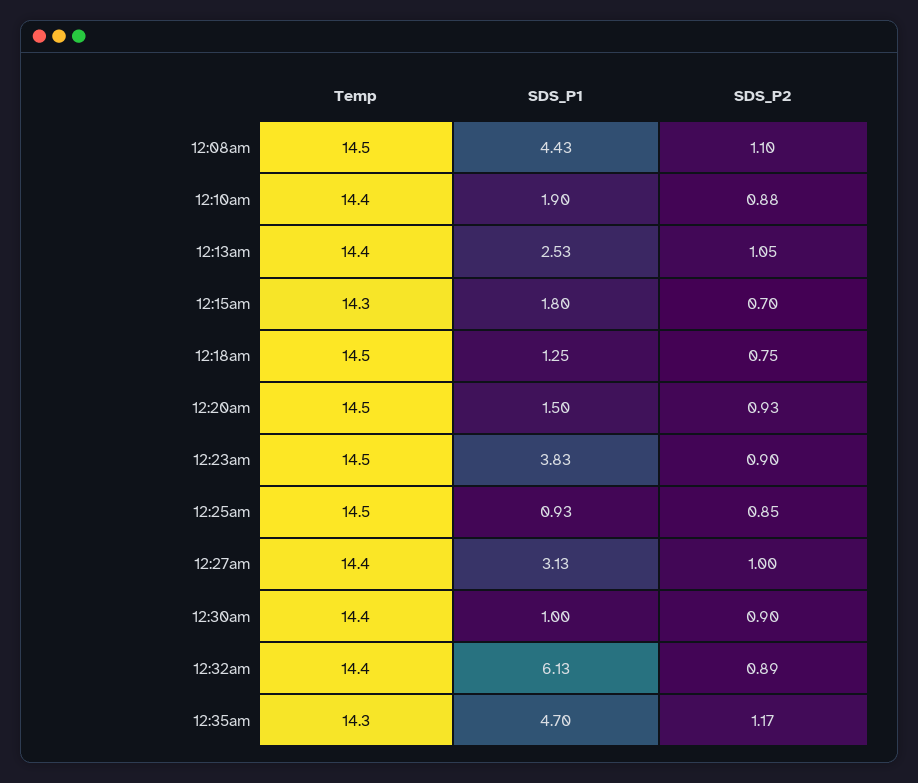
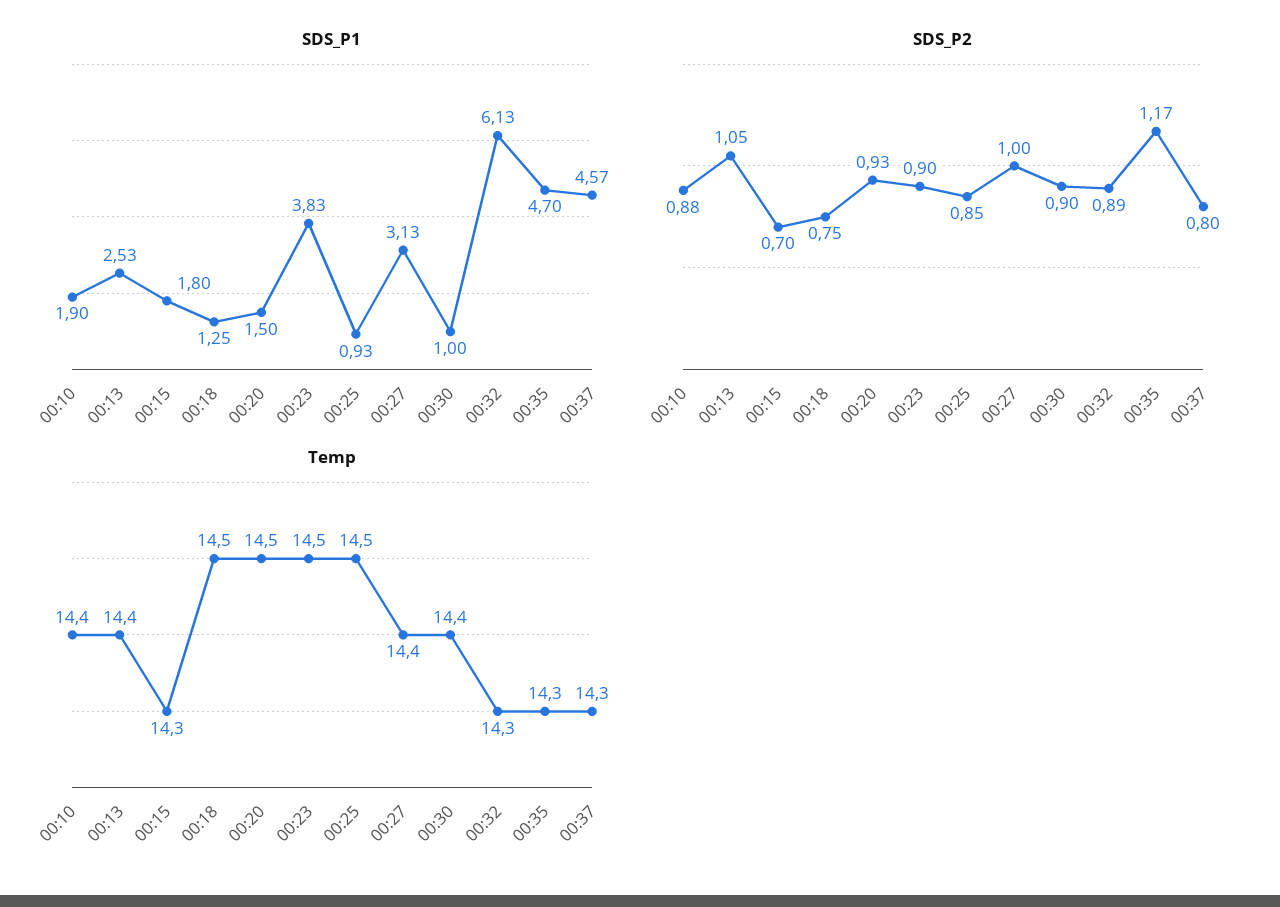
Temp, 12:08am: 14.5 -> none
SDS_P1, 12:08am: 4.43 -> none
SDS_P2, 12:08am: 1.1 -> none
Temp, 12:32am: 14.4 -> 14.3
SDS_P1, 00:37: none -> 4.57
SDS_P2, 00:37: none -> 0.8
Temp, 00:37: none -> 14.3

